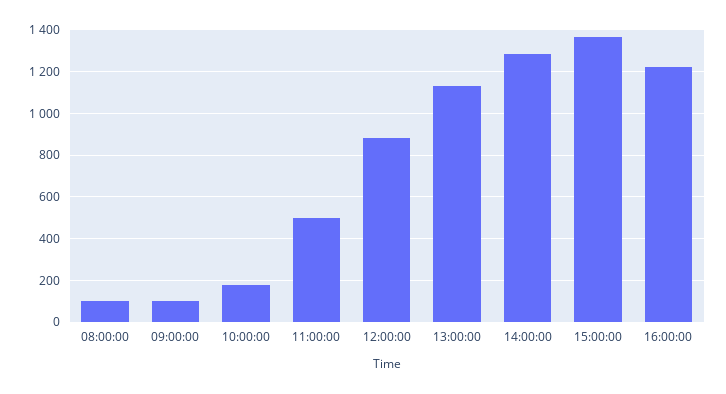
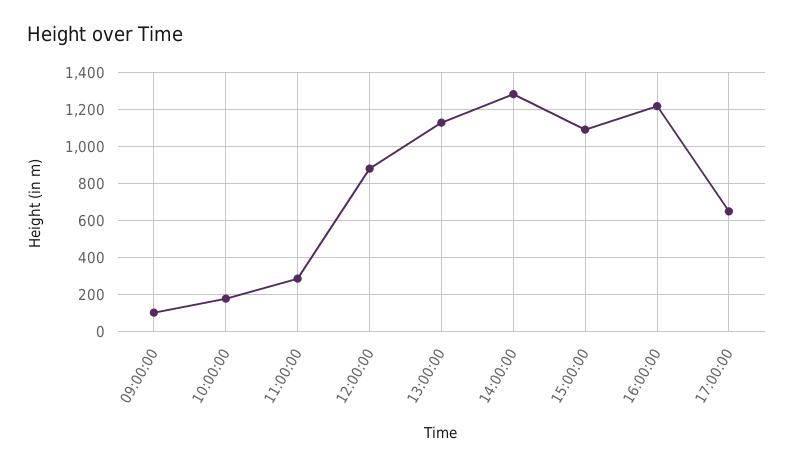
08:00:00: 100 -> none
11:00:00: 500 -> 300
15:00:00: 1350 -> 1100
17:00:00: none -> 650

